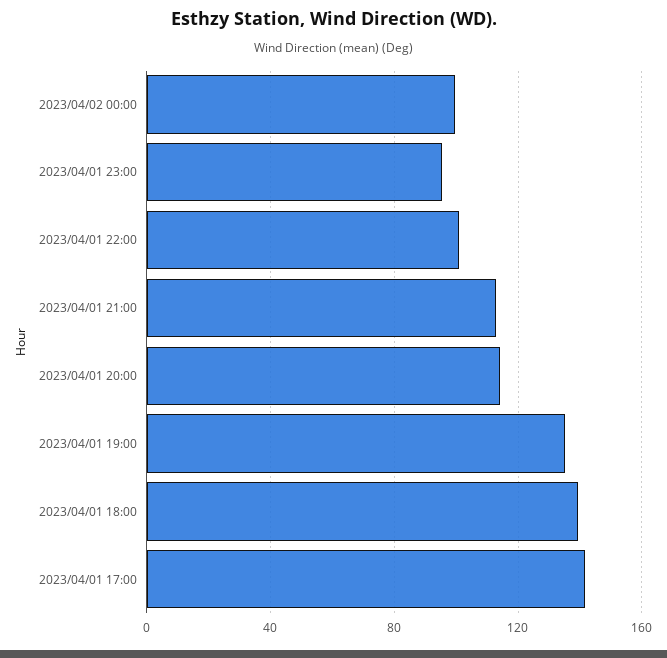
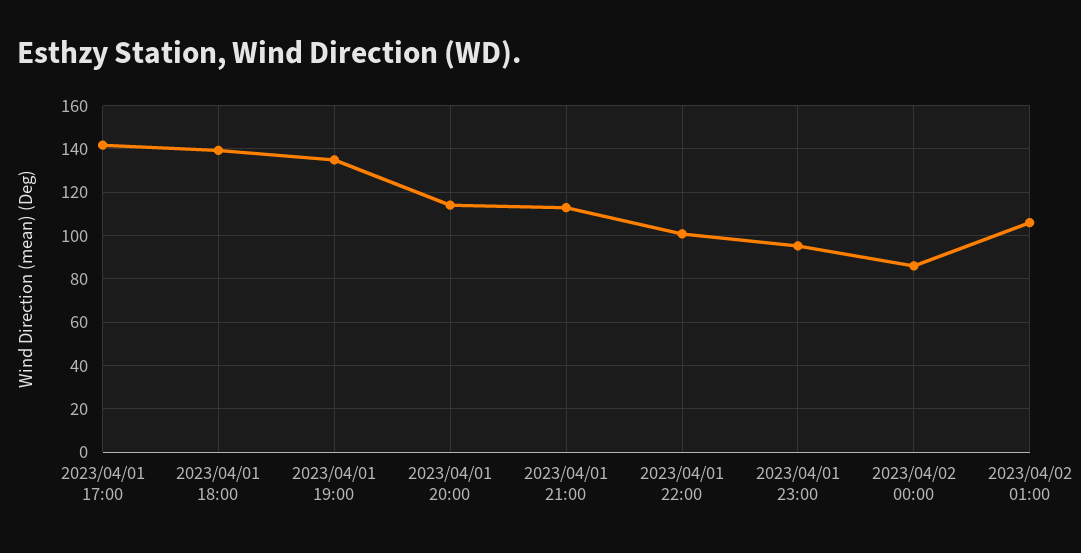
2023/04/02 00:00: 100 -> 85
2023/04/02 01:00: none -> 105

